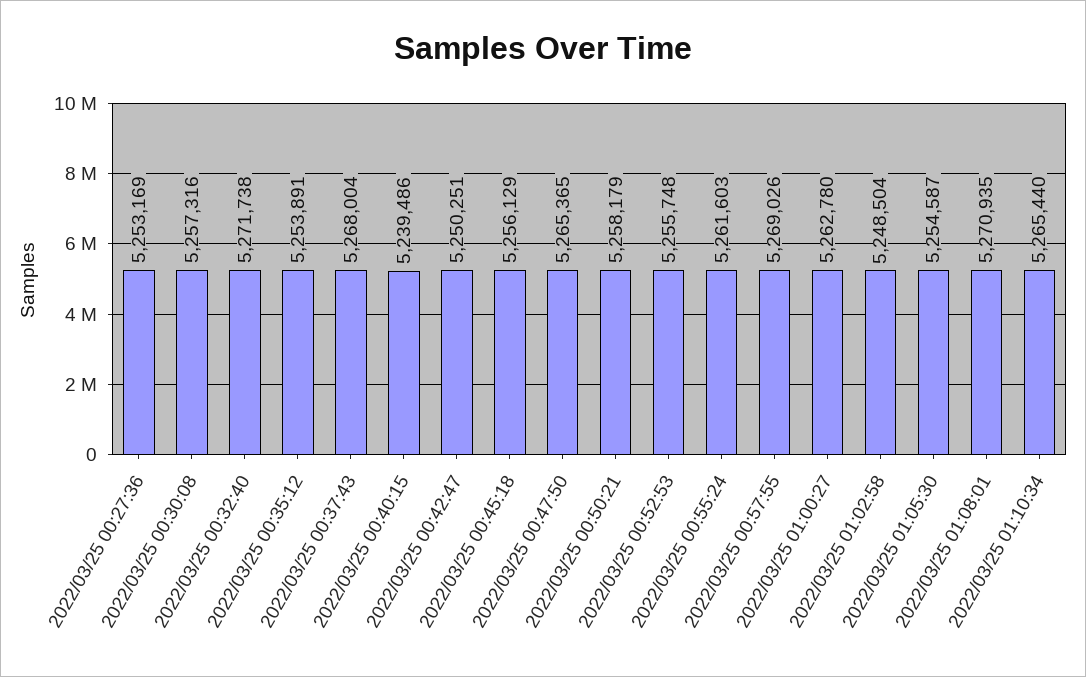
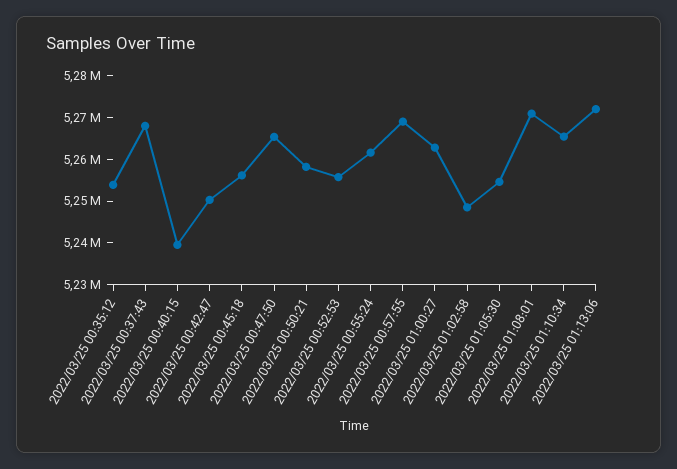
2022/03/25 00:27:36: 5253169 -> none
2022/03/25 00:30:08: 5257316 -> none
2022/03/25 00:32:40: 5271738 -> none
2022/03/25 01:13:06: none -> 5272000

